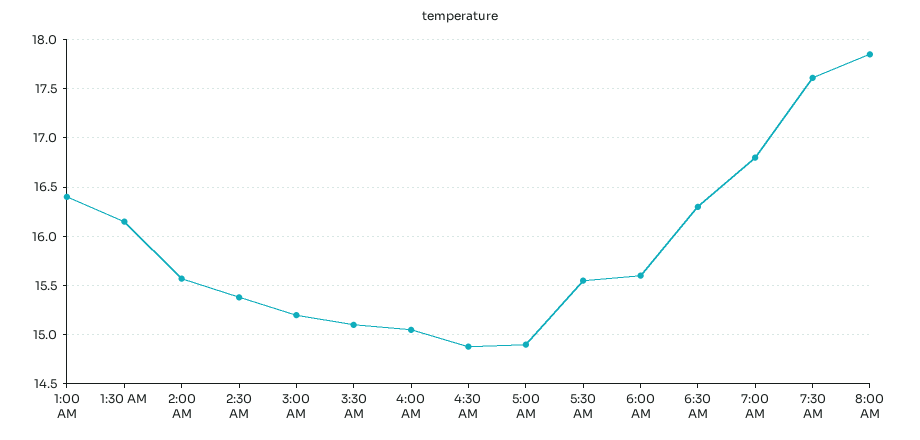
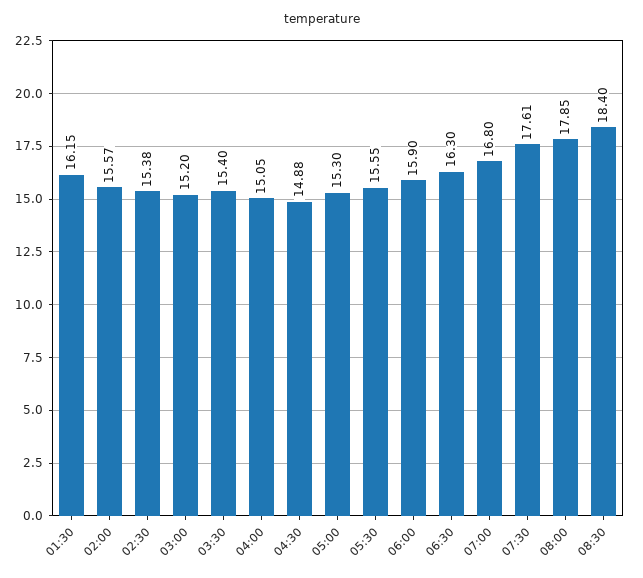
1:00 AM: 16.4 -> none
3:30 AM: 15.1 -> 15.4
5:00 AM: 14.9 -> 15.3
6:00 AM: 15.6 -> 15.9
08:30: none -> 18.4

